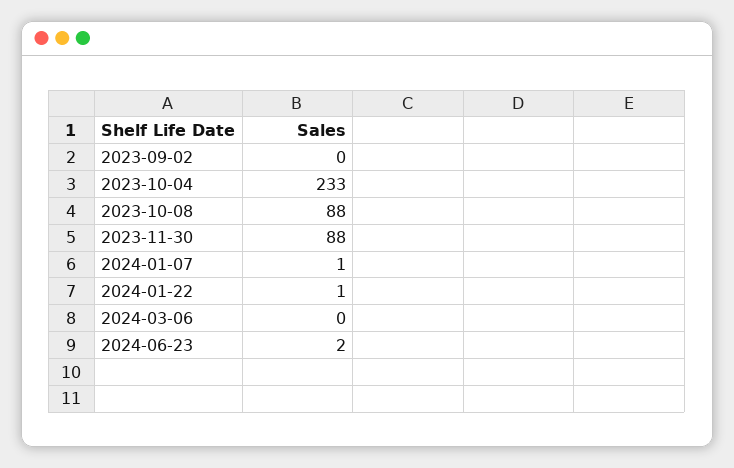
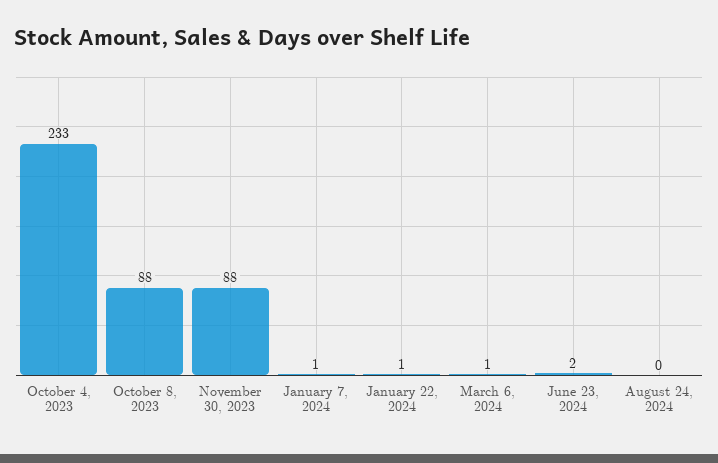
2023-09-02: 0 -> none
2024-03-06: 0 -> 1
August 24, 2024: none -> 0

